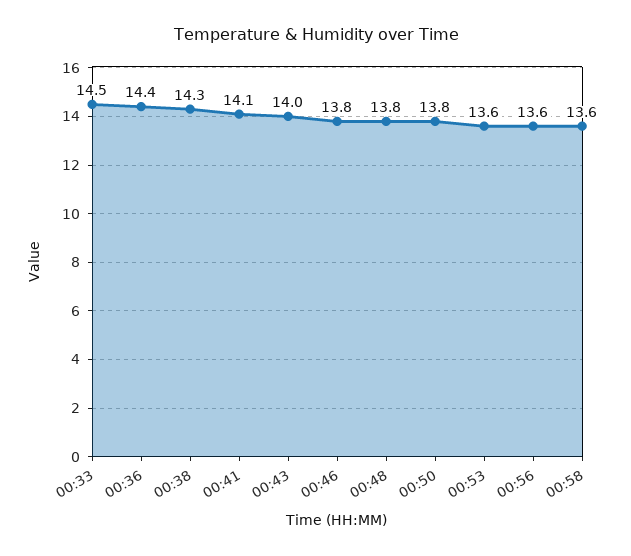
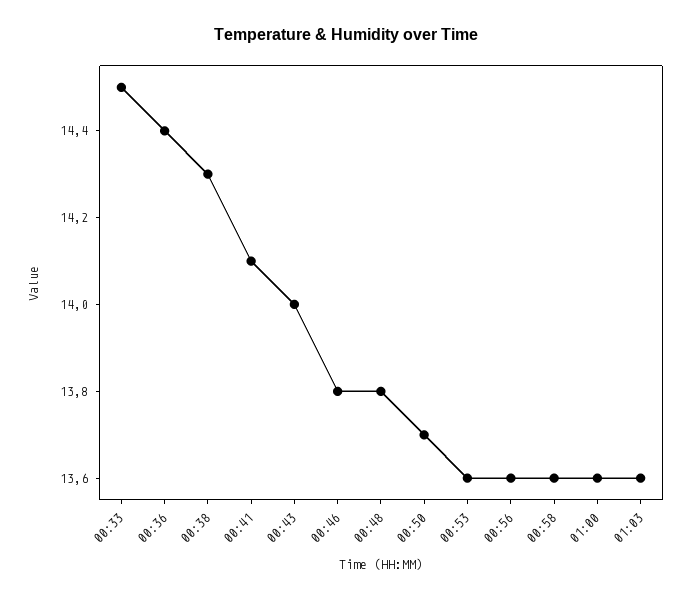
00:50: 13.8 -> 13.7
01:00: none -> 13.6
01:03: none -> 13.6

